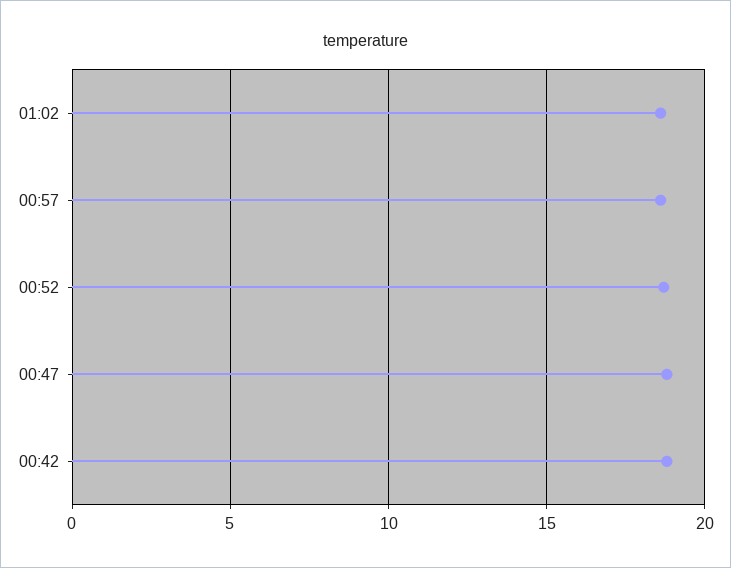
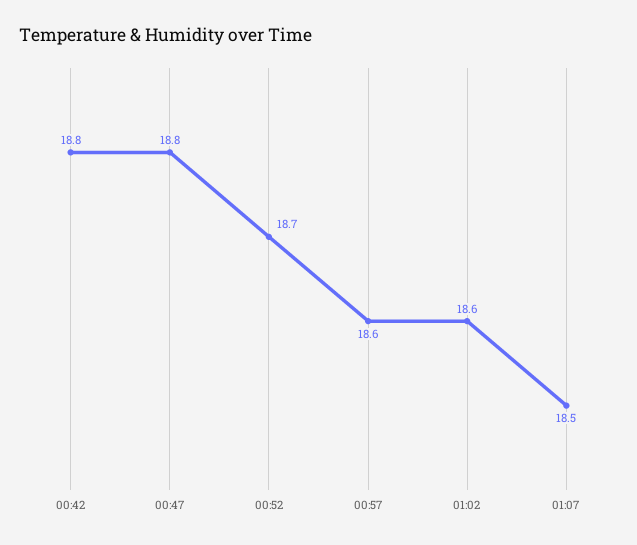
01:07: none -> 18.5

